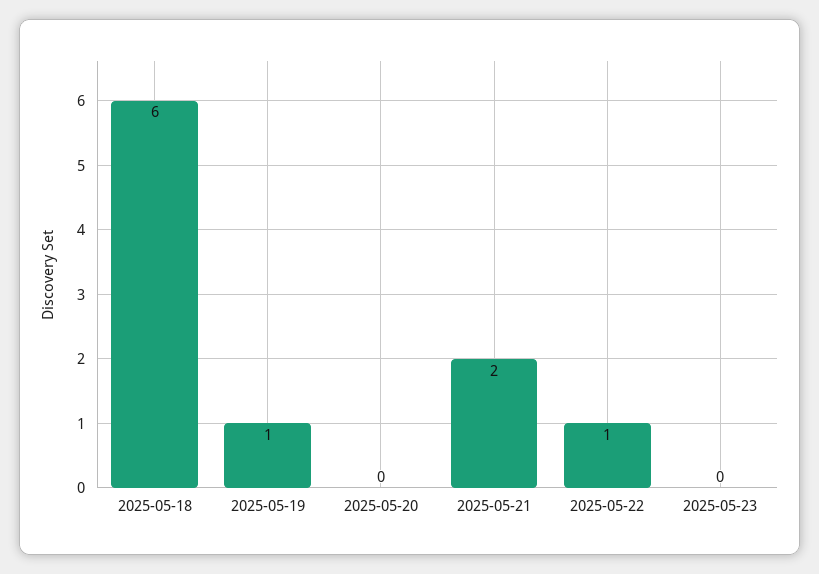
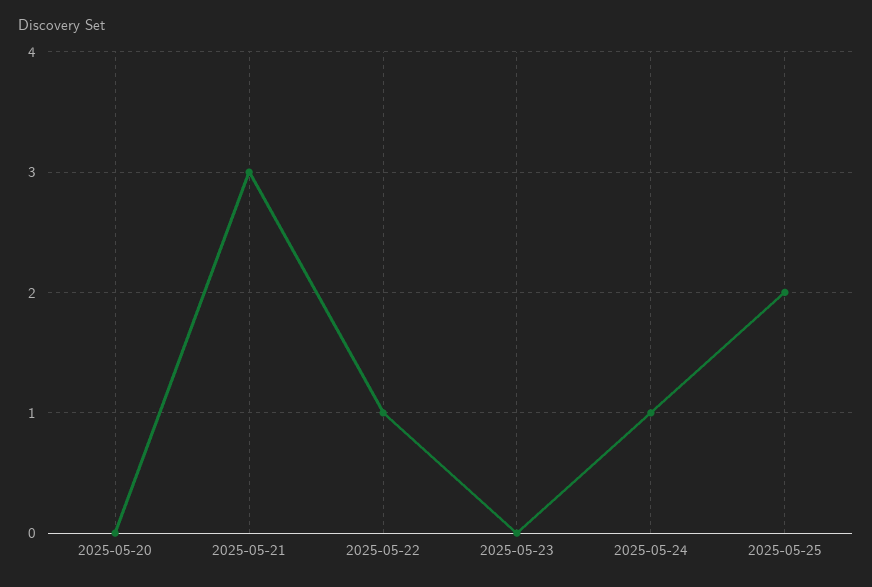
2025-05-18: 6 -> none
2025-05-19: 1 -> none
2025-05-21: 2 -> 3
2025-05-24: none -> 1
2025-05-25: none -> 2

